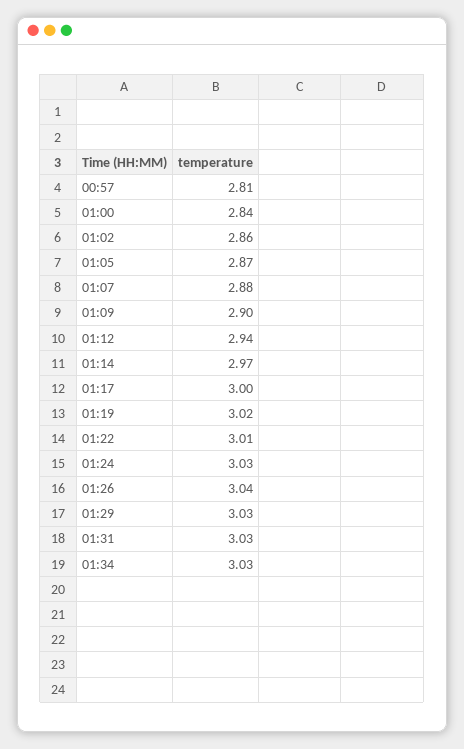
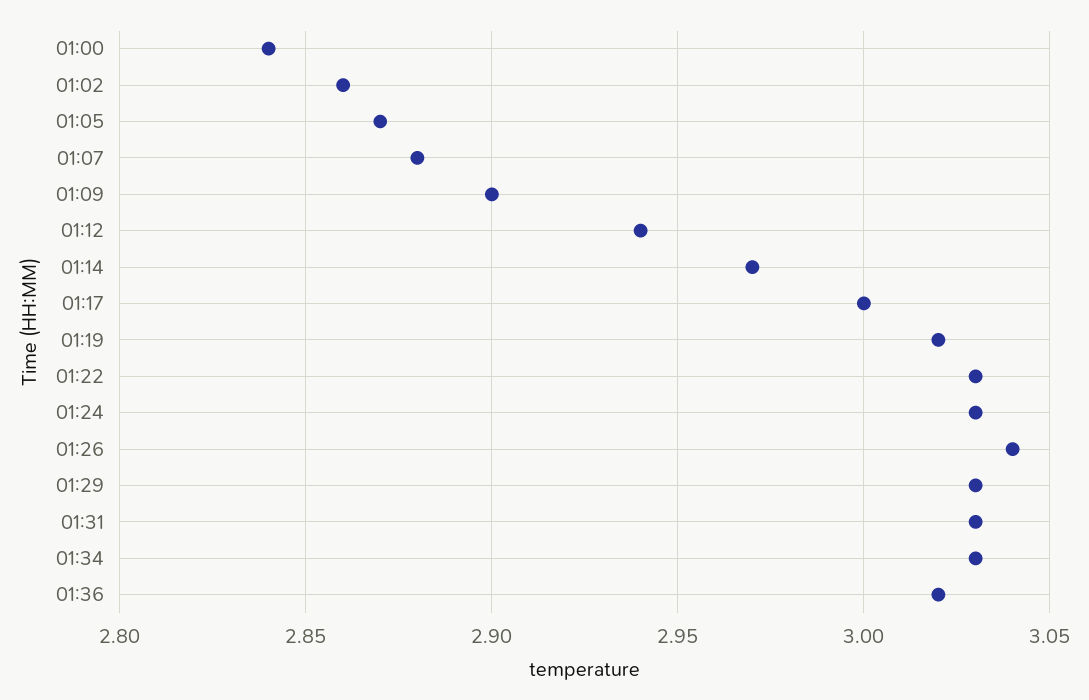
00:57: 2.81 -> none
01:22: 3.01 -> 3.03
01:36: none -> 3.02

